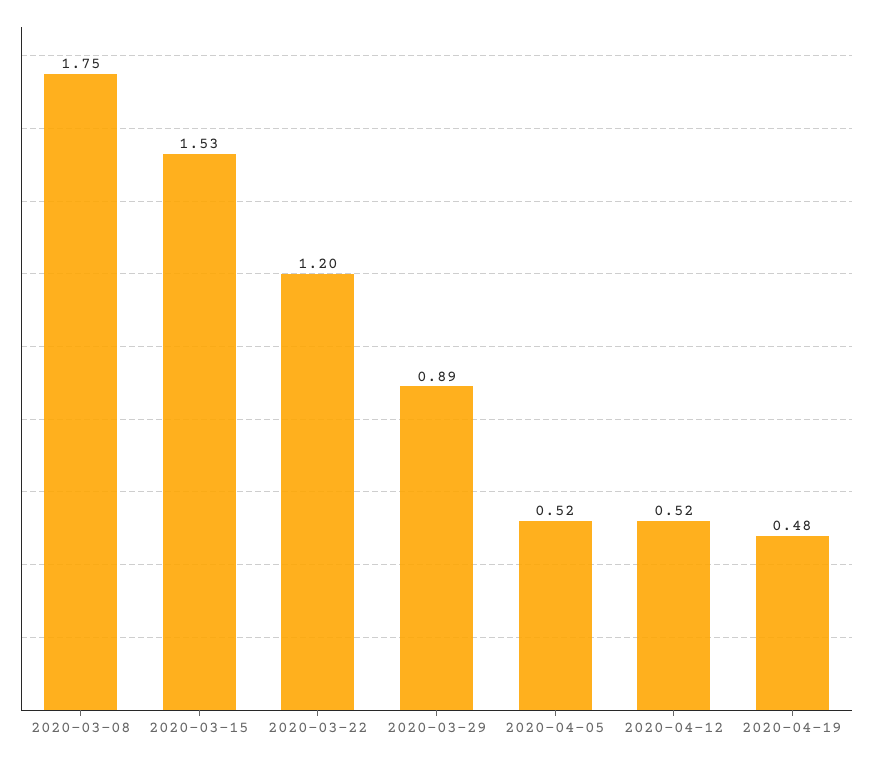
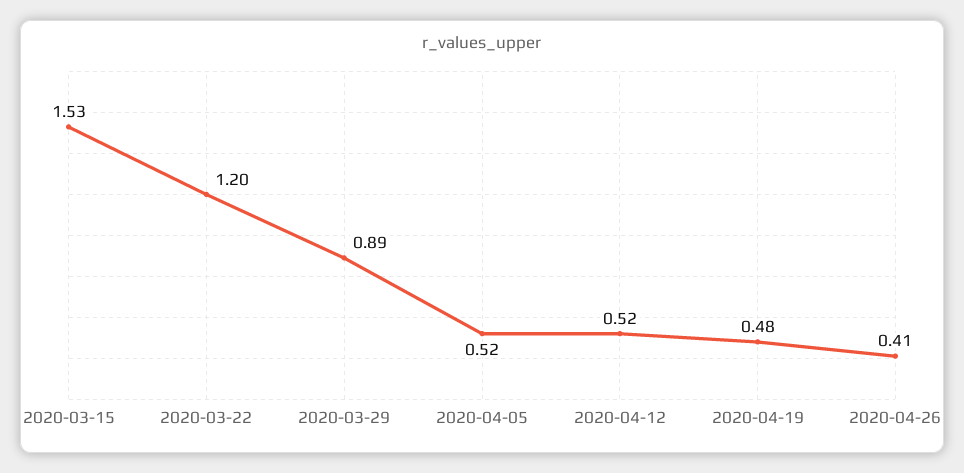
2020-03-08: 1.75 -> none
2020-04-26: none -> 0.41

